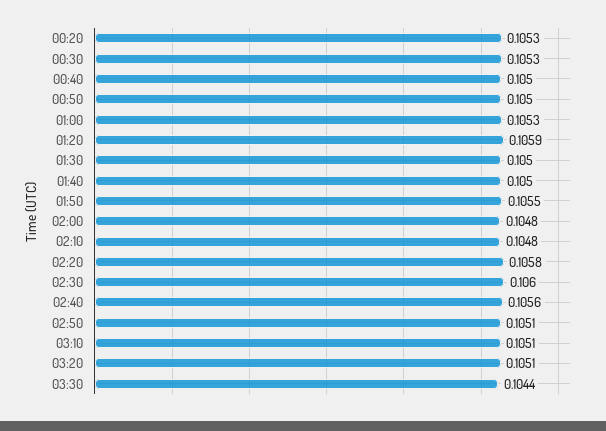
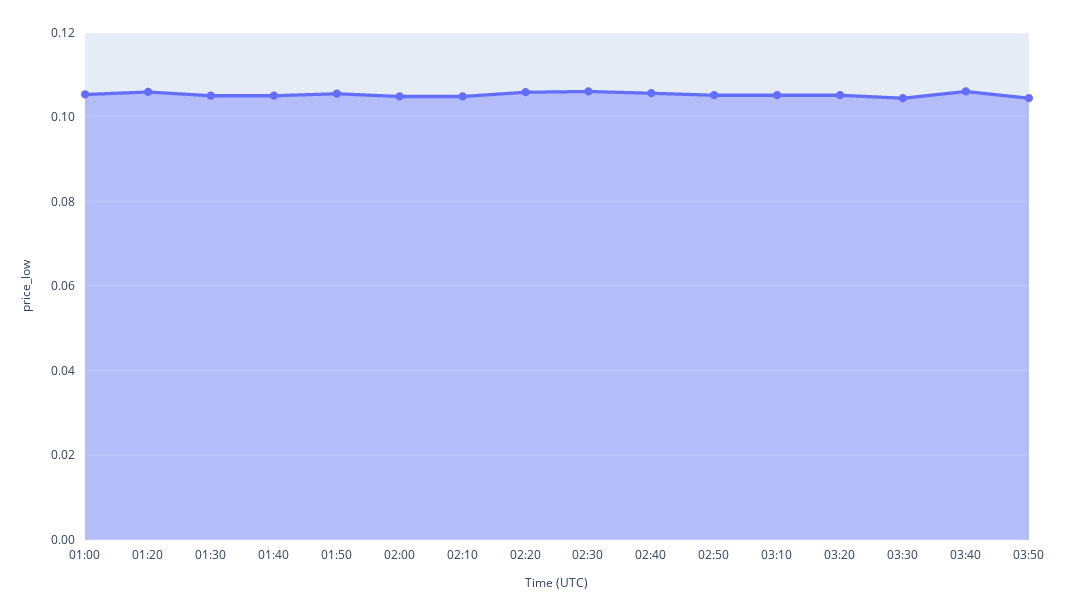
00:20: 0.1053 -> none
00:30: 0.1053 -> none
00:40: 0.105 -> none
00:50: 0.105 -> none
03:40: none -> 0.106
03:50: none -> 0.104

